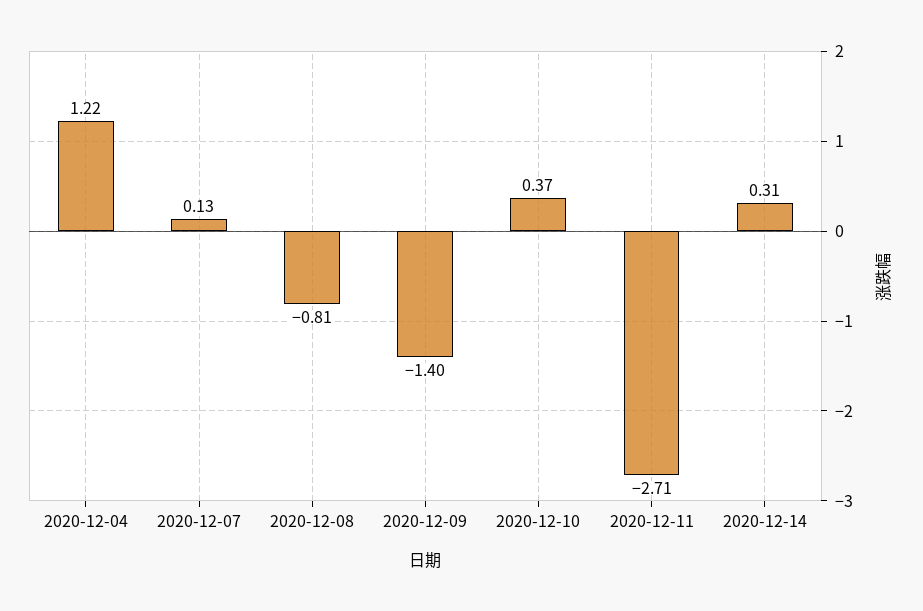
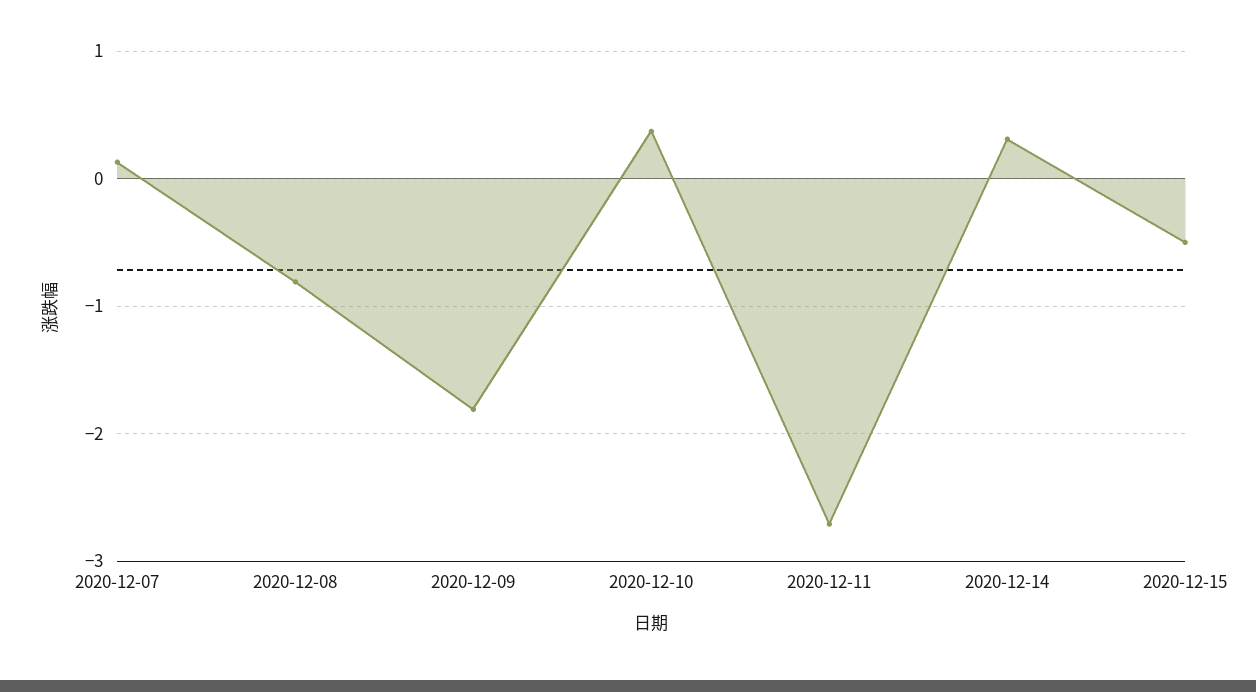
2020-12-04: 1.22 -> none
2020-12-09: -1.4 -> -1.8
2020-12-15: none -> -0.5

